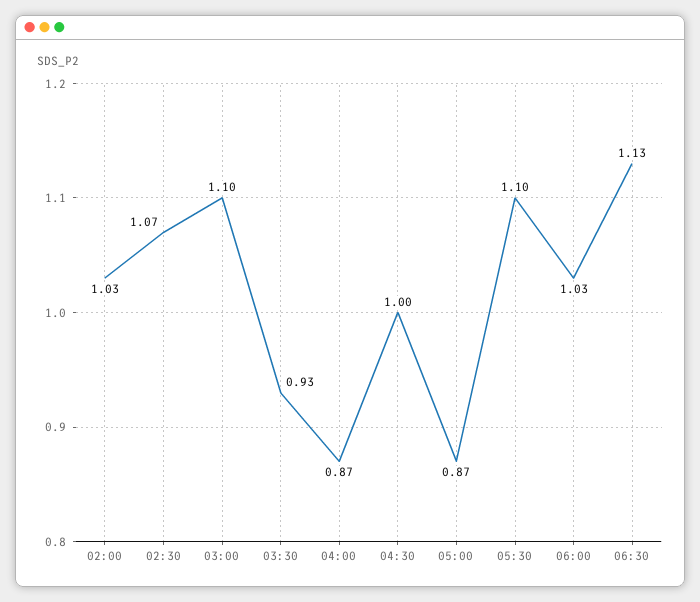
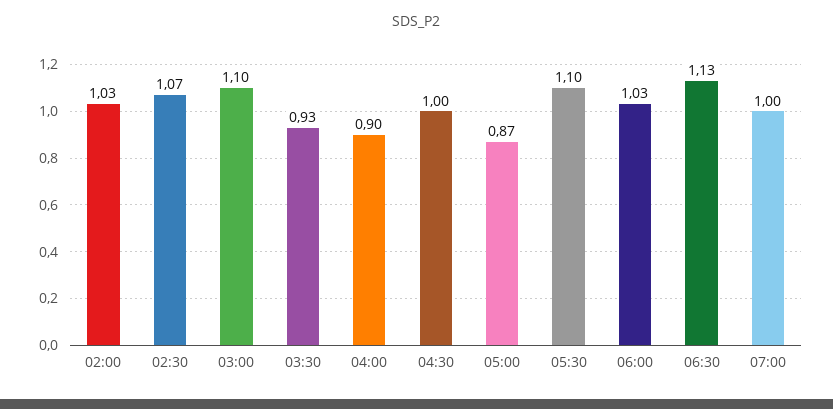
04:00: 0.87 -> 0.9
07:00: none -> 1

